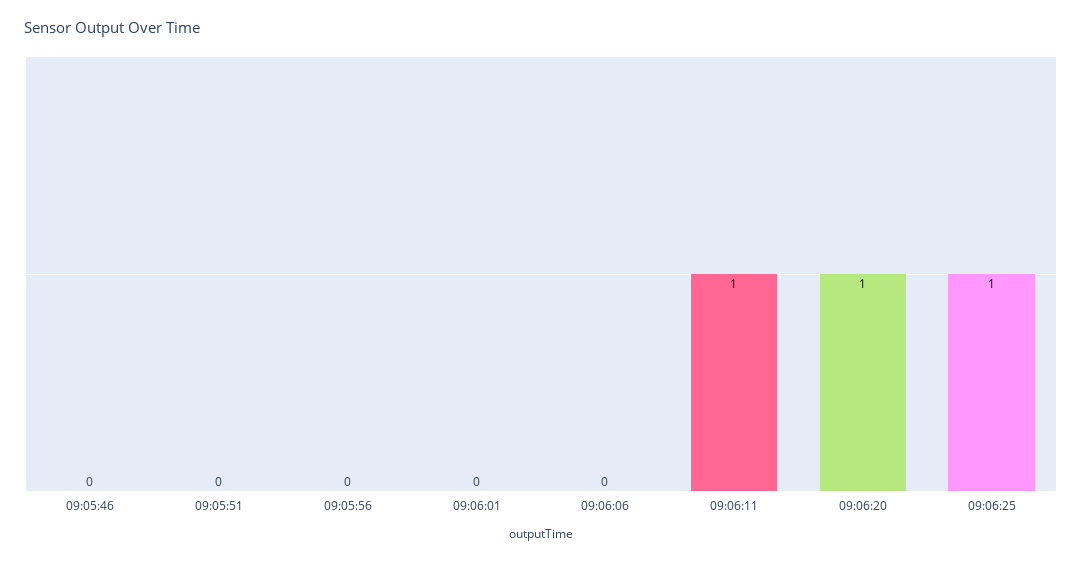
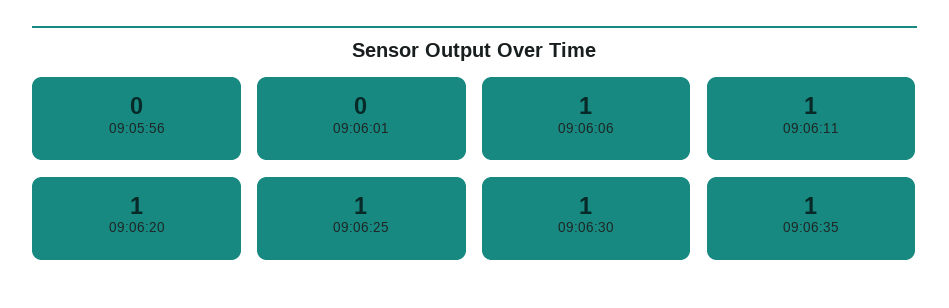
09:05:46: 0 -> none
09:05:51: 0 -> none
09:06:06: 0 -> 1
09:06:30: none -> 1
09:06:35: none -> 1

